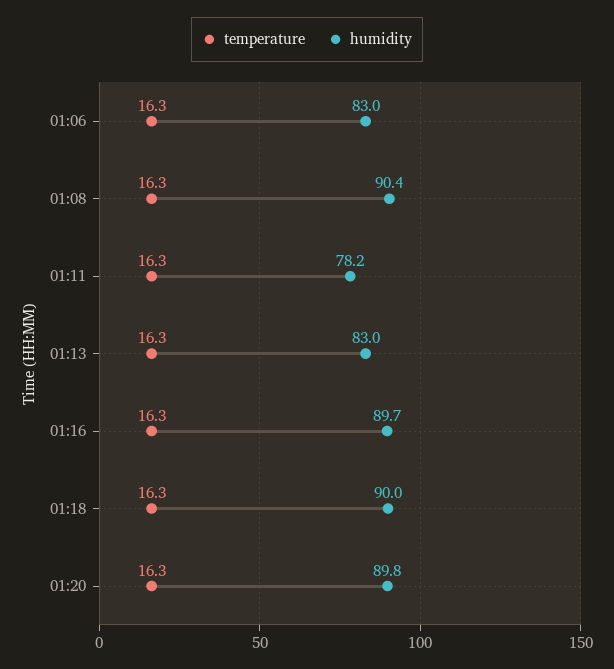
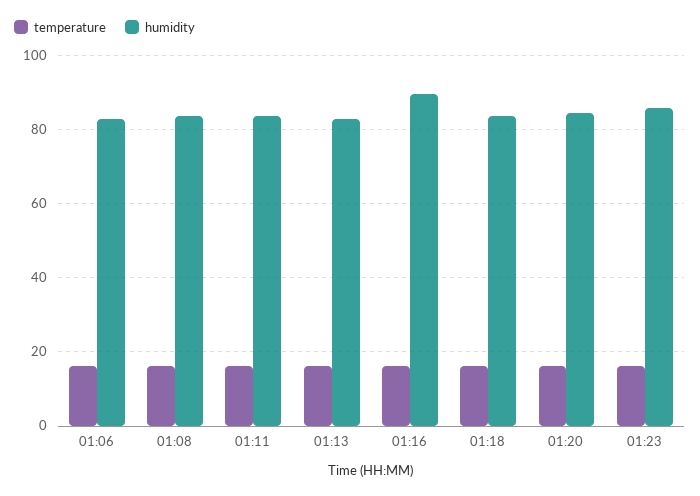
humidity, 01:08: 90.4 -> 84
humidity, 01:11: 78.2 -> 84
humidity, 01:18: 90 -> 84
humidity, 01:20: 89.8 -> 84
temperature, 01:23: none -> 16
humidity, 01:23: none -> 86

